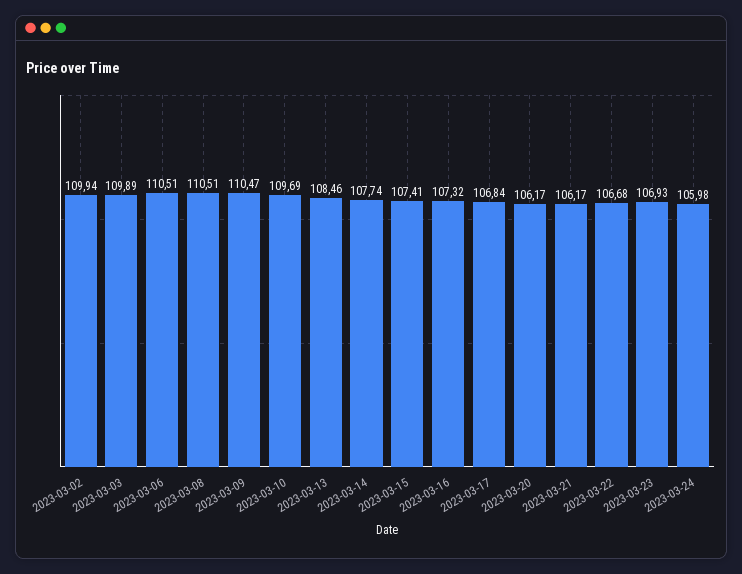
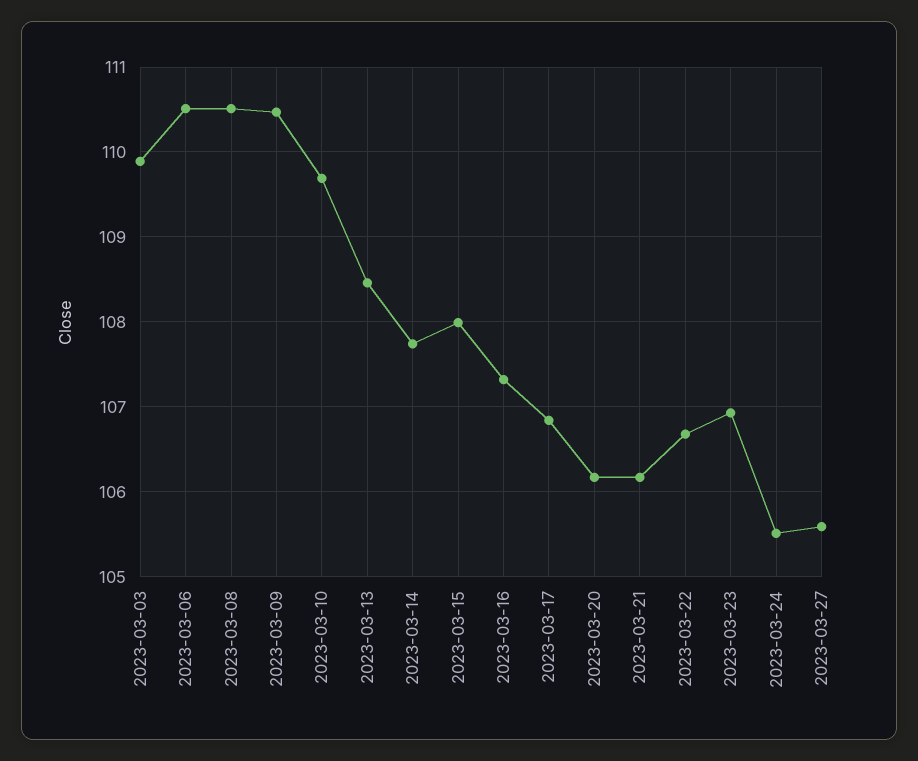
2023-03-02: 109.94 -> none
2023-03-15: 107.41 -> 108
2023-03-24: 105.98 -> 105.5
2023-03-27: none -> 105.6

